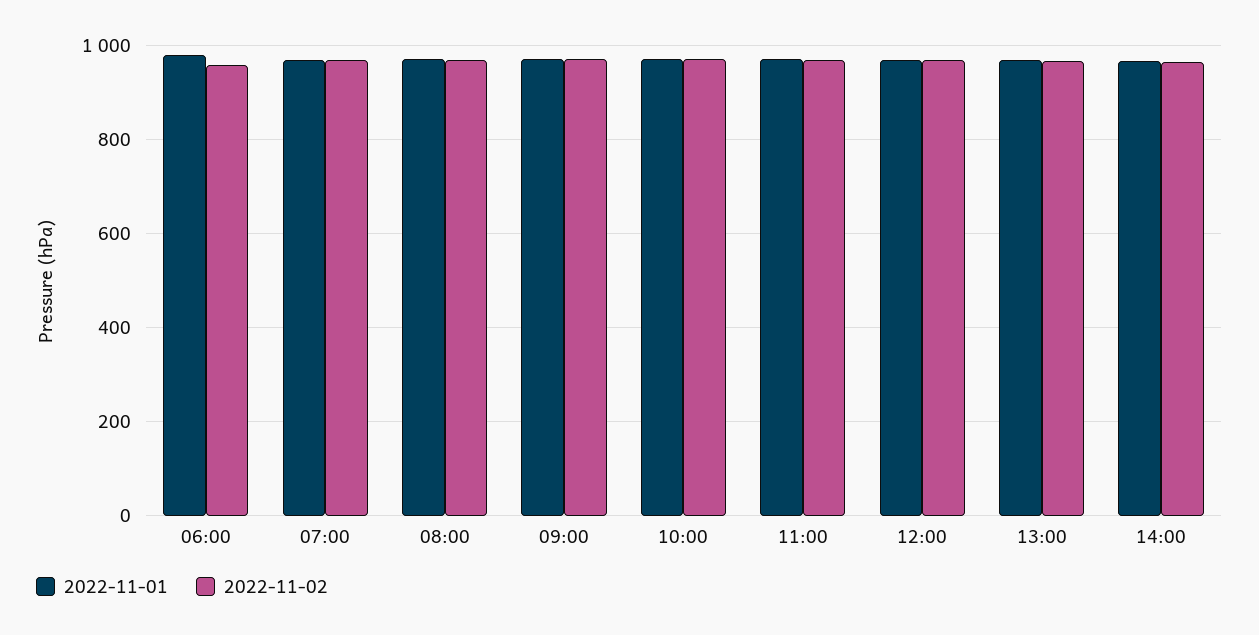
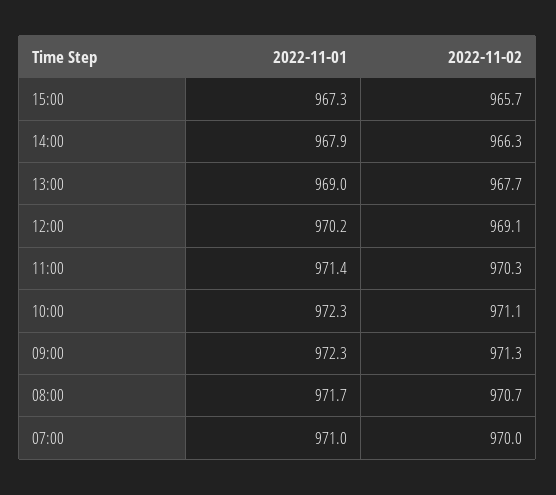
2022-11-01, 06:00: 980 -> none
2022-11-02, 06:00: 960 -> none
2022-11-01, 15:00: none -> 967.3
2022-11-02, 15:00: none -> 965.7

